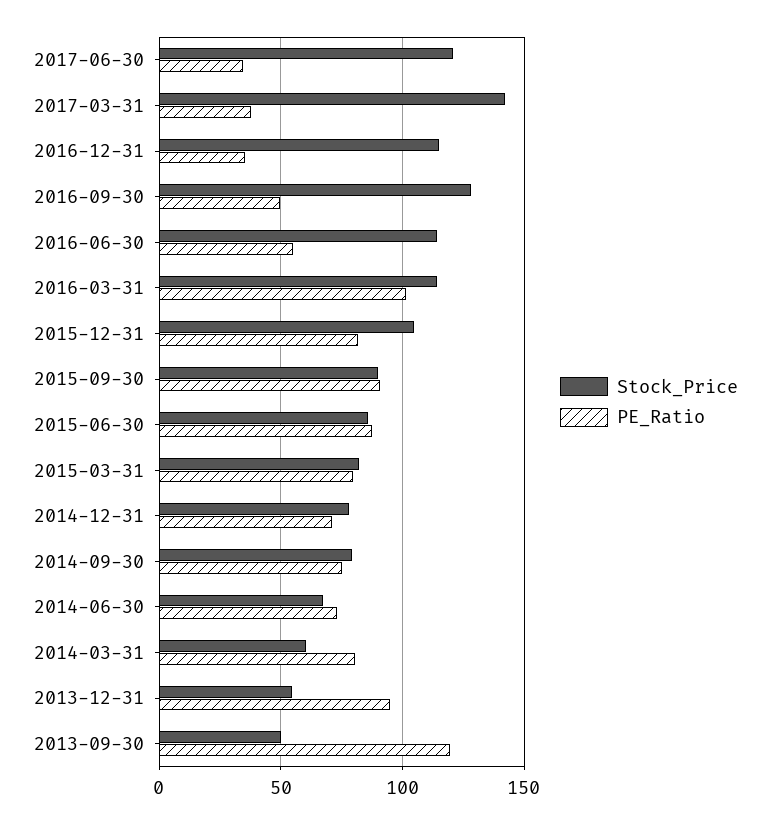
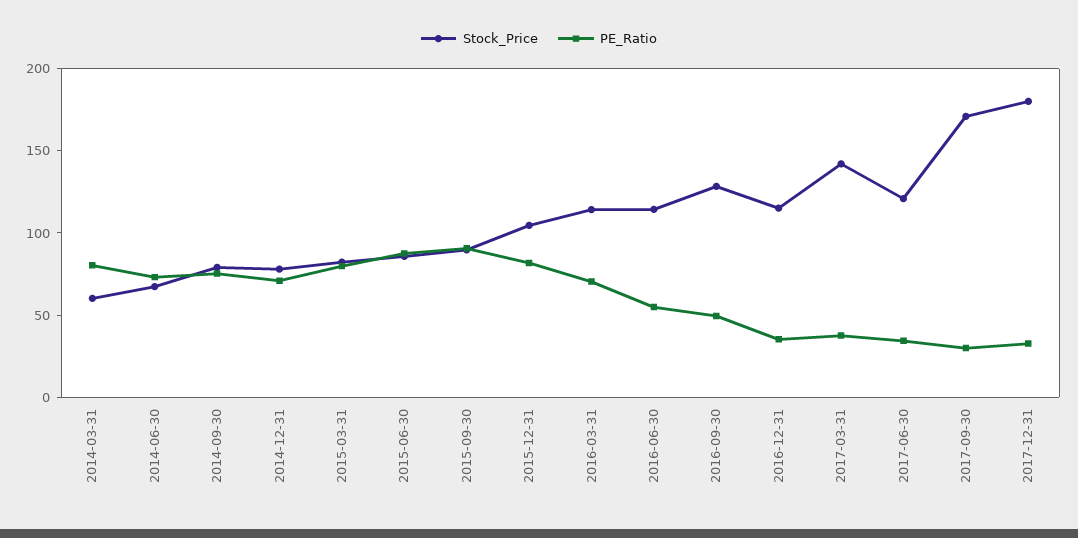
PE_Ratio, 2016-03-31: 100 -> 70
Stock_Price, 2013-12-31: 55 -> none
PE_Ratio, 2013-12-31: 95 -> none
Stock_Price, 2013-09-30: 50 -> none
PE_Ratio, 2013-09-30: 120 -> none
Stock_Price, 2017-09-30: none -> 170
PE_Ratio, 2017-09-30: none -> 30
Stock_Price, 2017-12-31: none -> 180
PE_Ratio, 2017-12-31: none -> 30

